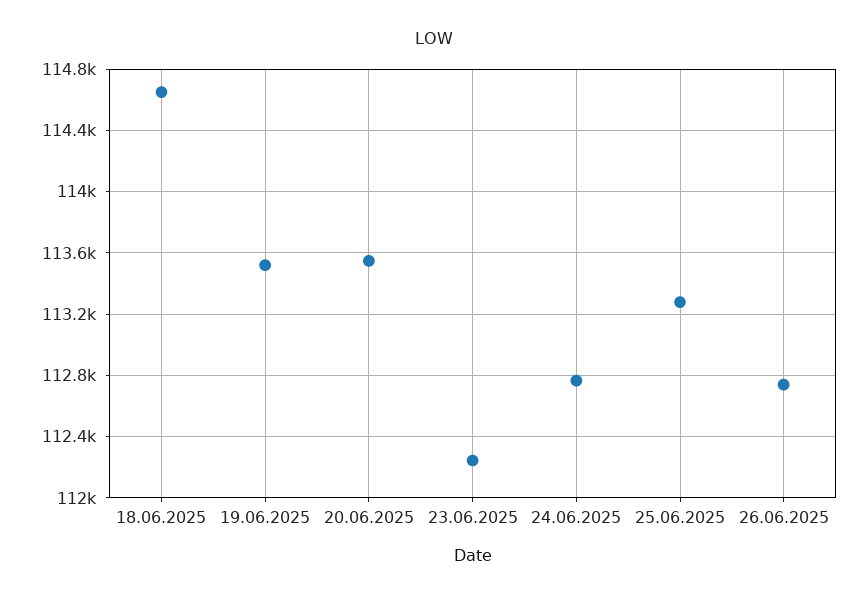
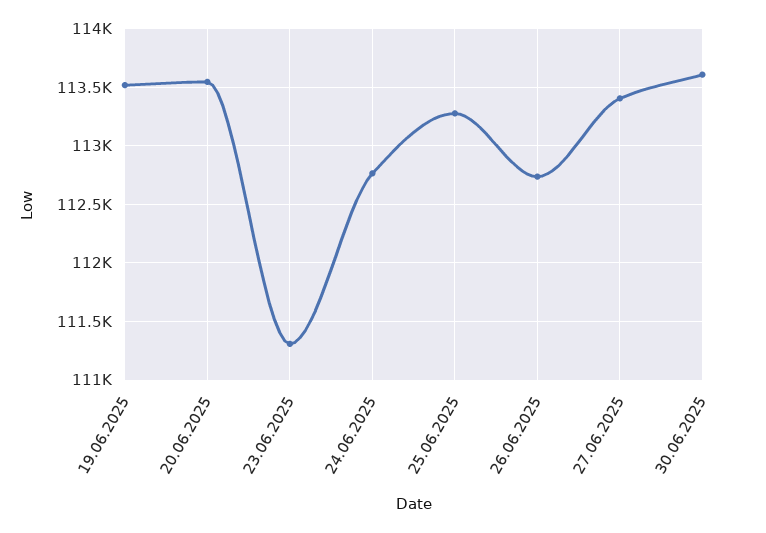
18.06.2025: 114650 -> none
23.06.2025: 112250 -> 111300
27.06.2025: none -> 113400
30.06.2025: none -> 113600

